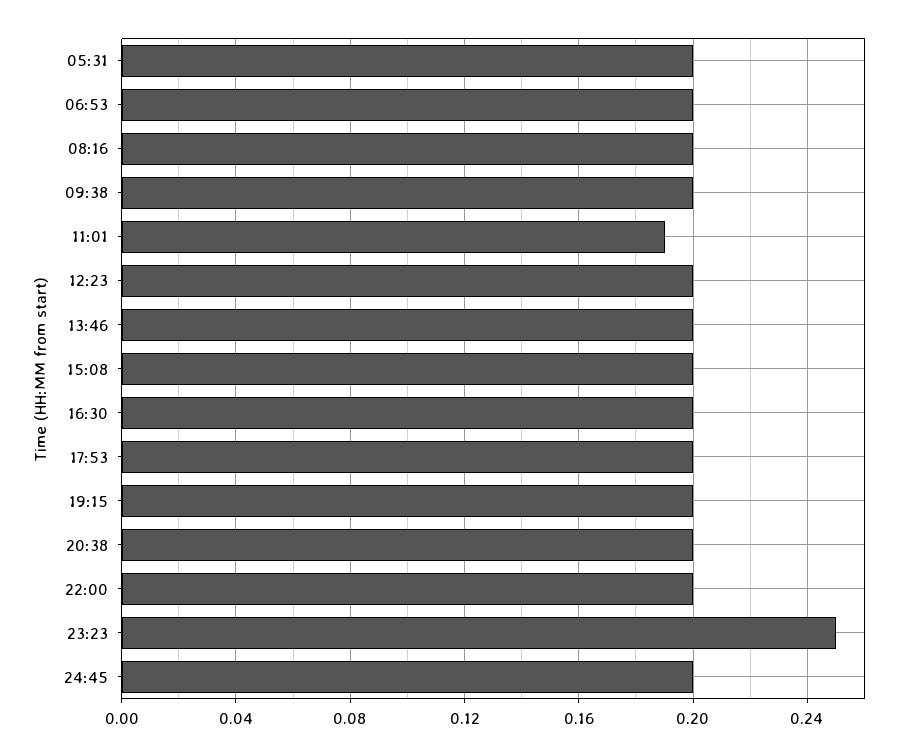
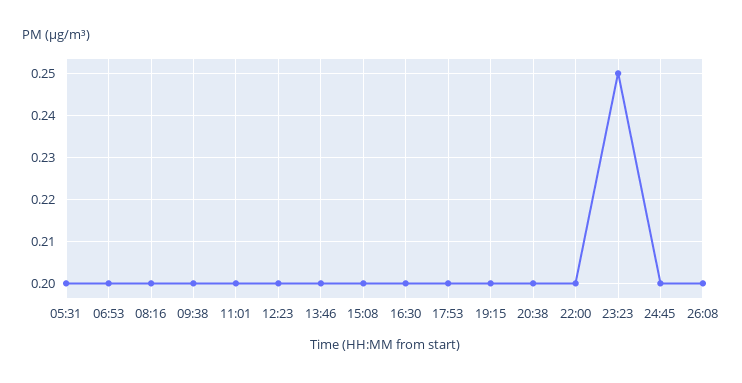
11:01: 0.19 -> 0.2
26:08: none -> 0.2

